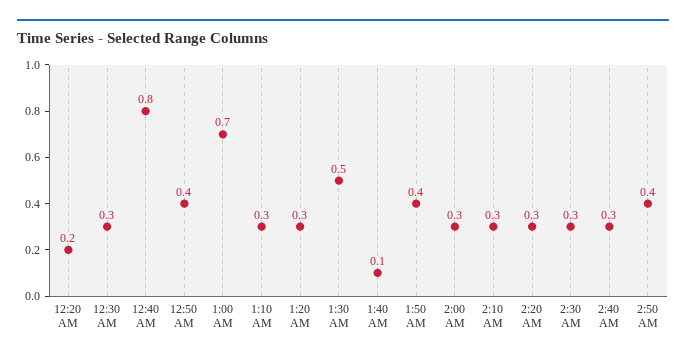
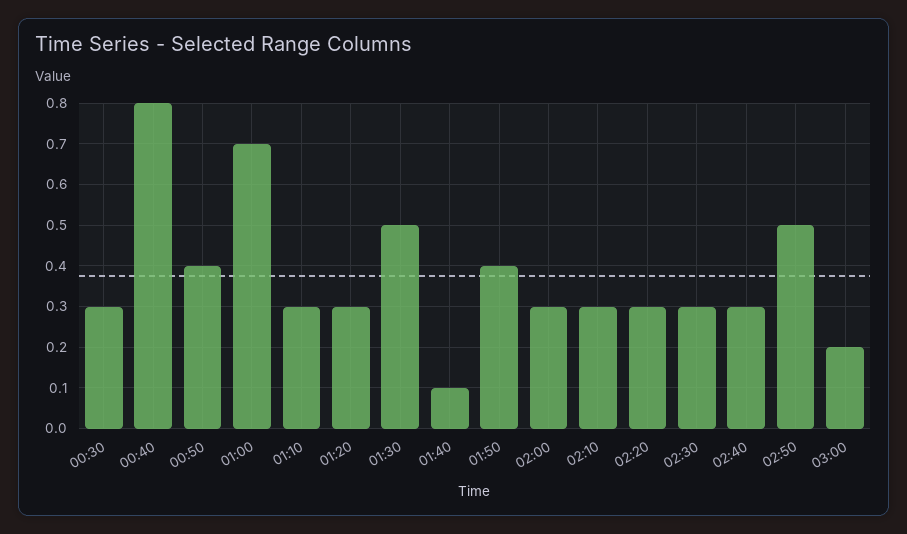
12:20 AM: 0.2 -> none
2:50 AM: 0.4 -> 0.5
03:00: none -> 0.2

